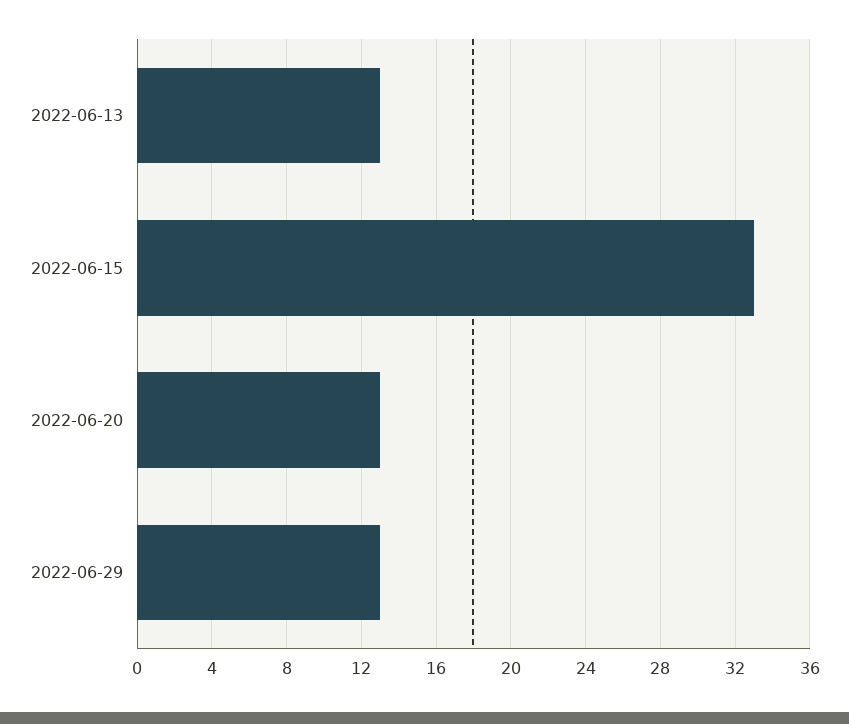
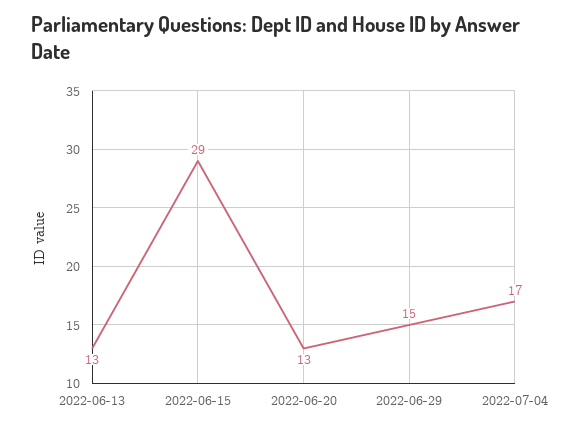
2022-06-15: 33 -> 29
2022-06-29: 13 -> 15
2022-07-04: none -> 17

